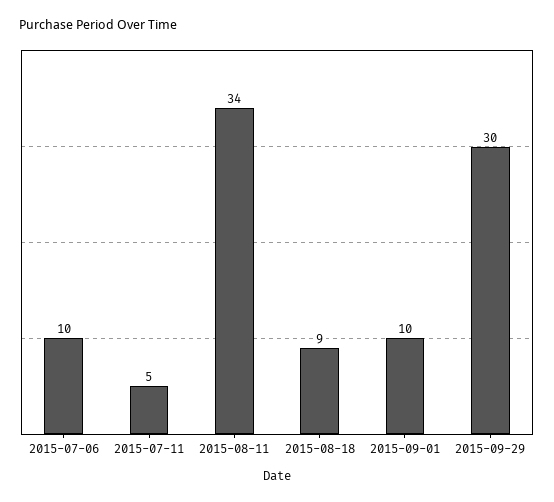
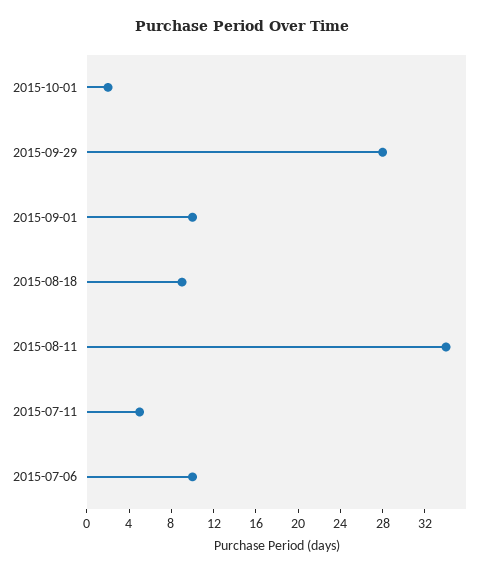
2015-09-29: 30 -> 28
2015-10-01: none -> 2

